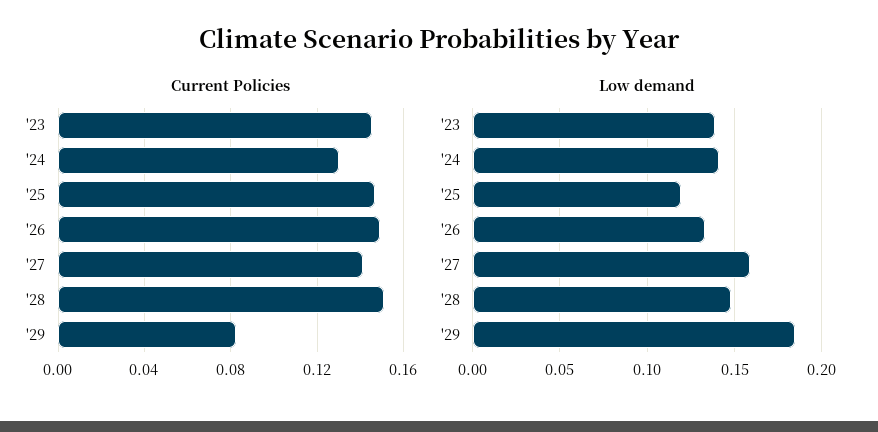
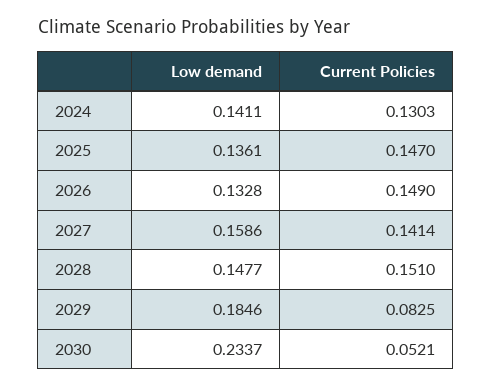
Current Policies, '23: 0.145 -> none
Low demand, '23: 0.14 -> none
Low demand, '25: 0.12 -> 0.1361
Low demand, 2030: none -> 0.2337
Current Policies, 2030: none -> 0.0521

